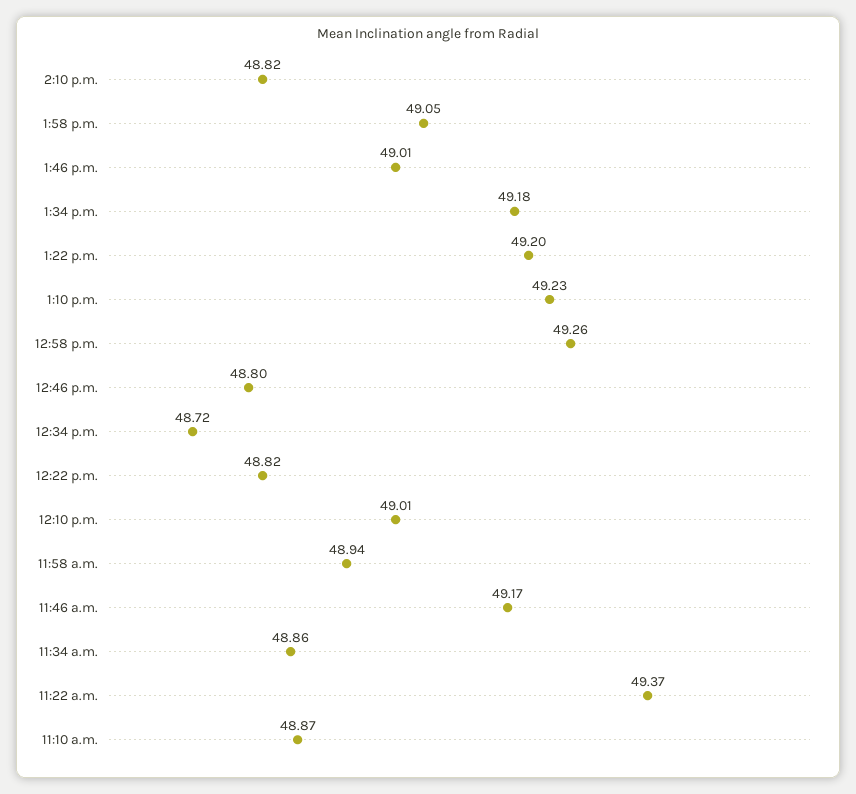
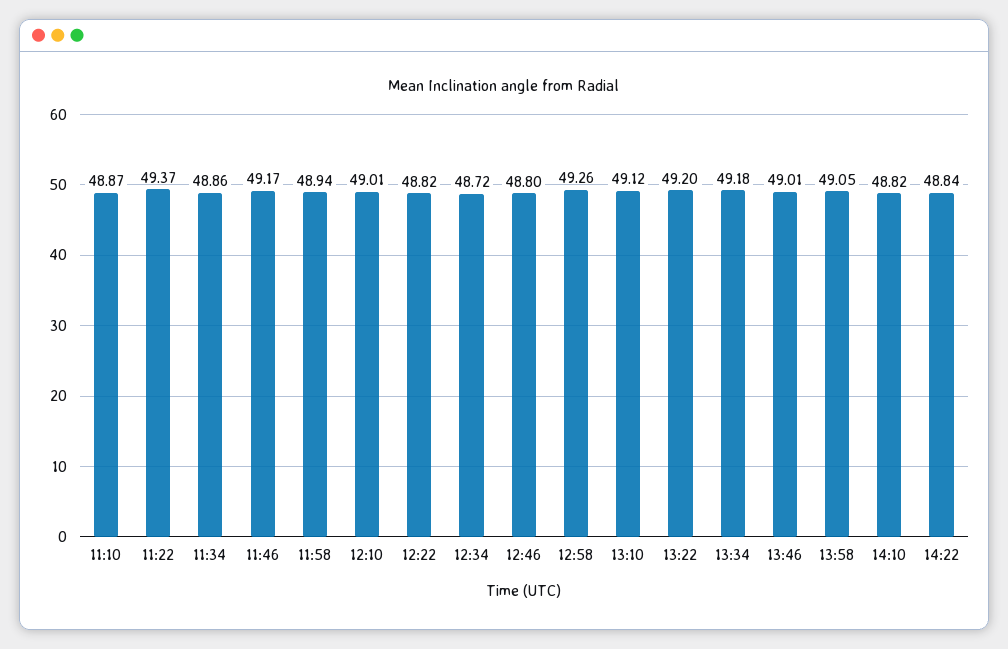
1:10 p.m.: 49.23 -> 49.12
14:22: none -> 48.84

